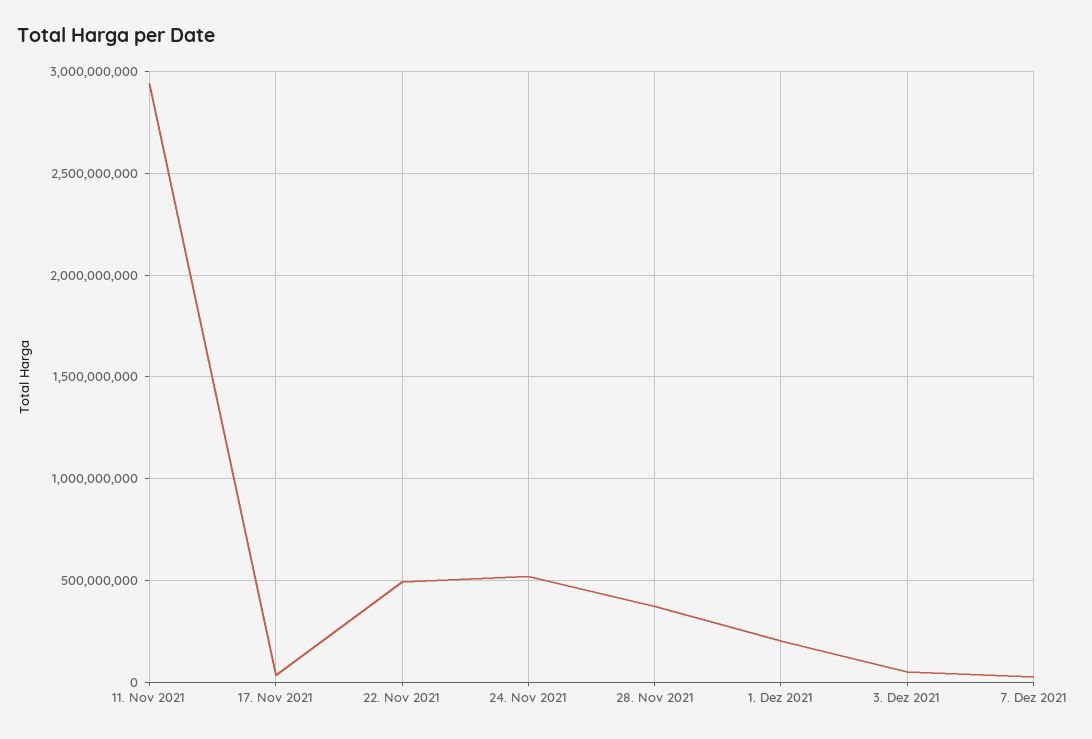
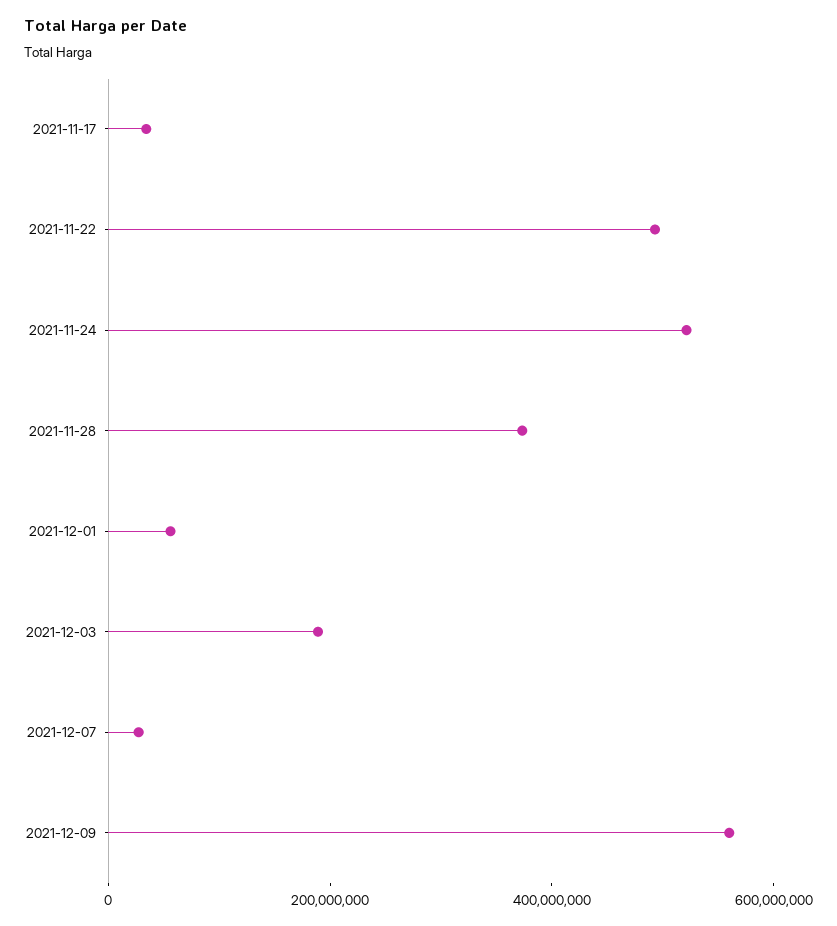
11. Nov 2021: 2950000000 -> none
1. Dez 2021: 200000000 -> 50000000
3. Dez 2021: 50000000 -> 200000000
2021-12-09: none -> 550000000

